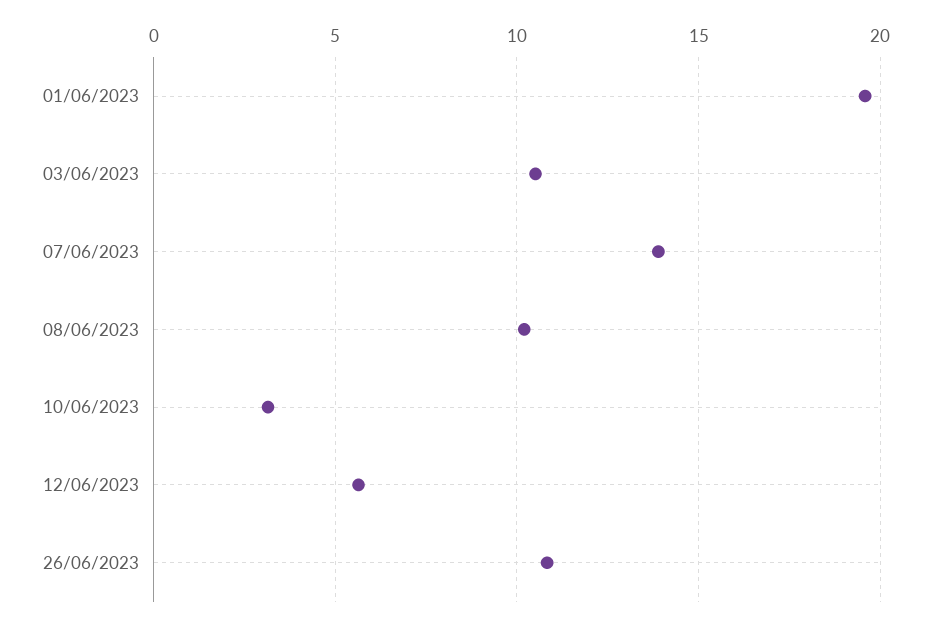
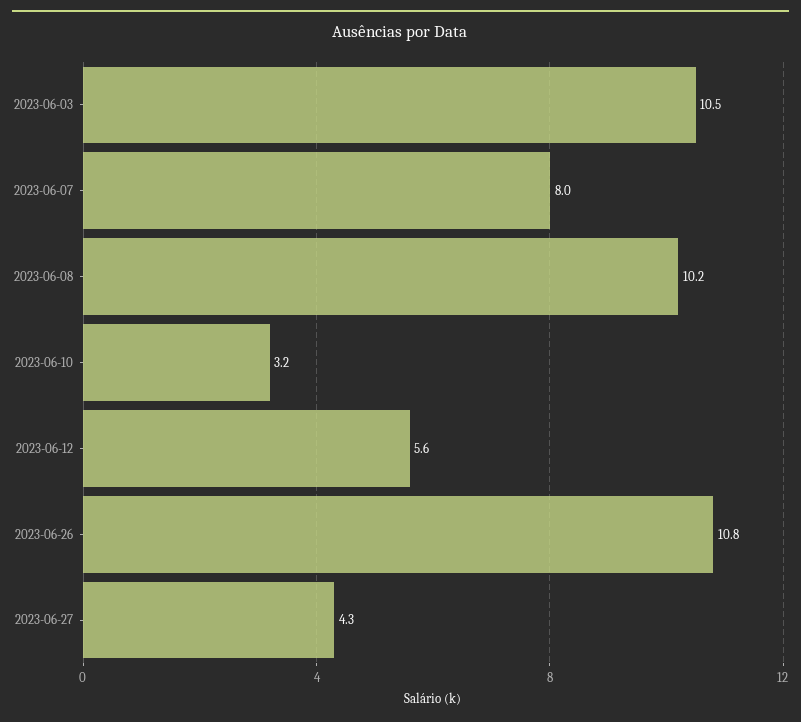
01/06/2023: 19.5 -> none
07/06/2023: 14 -> 8
2023-06-27: none -> 4.3

